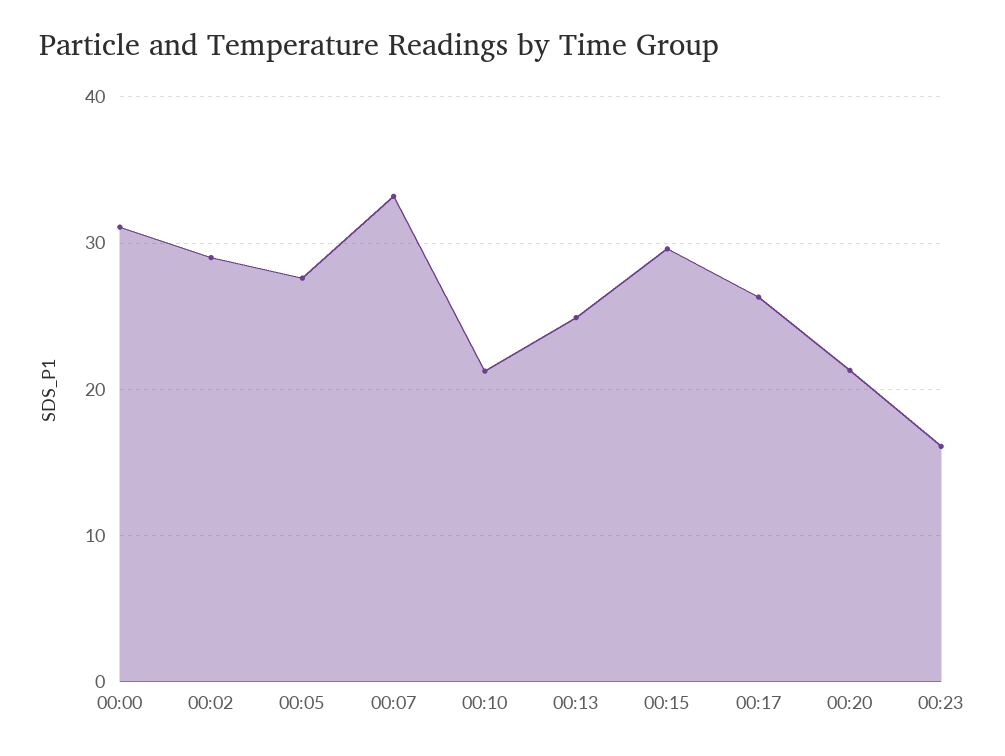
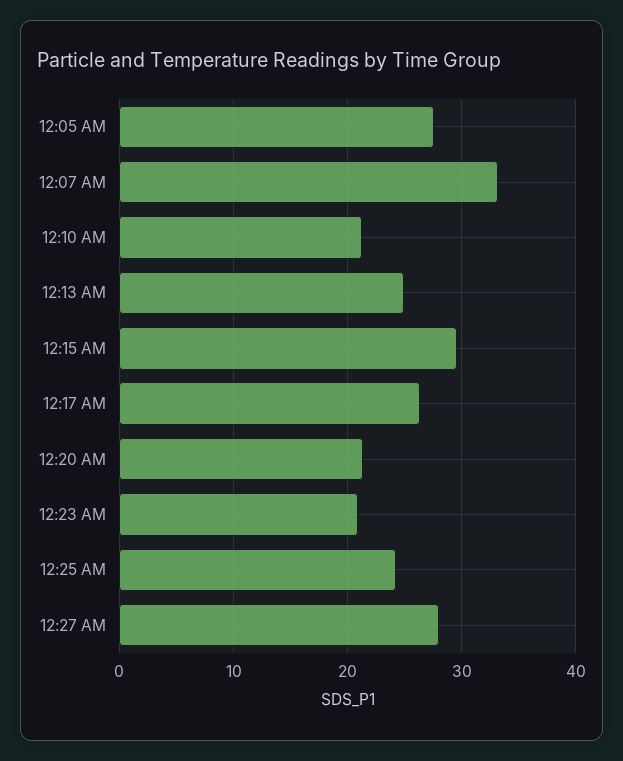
00:00: 31 -> none
00:02: 29 -> none
00:23: 16 -> 21
12:25 AM: none -> 24
12:27 AM: none -> 28

